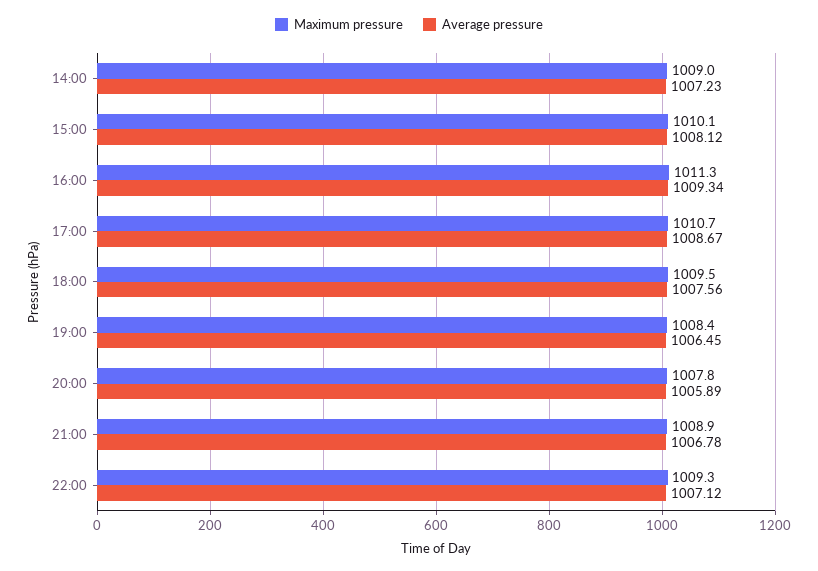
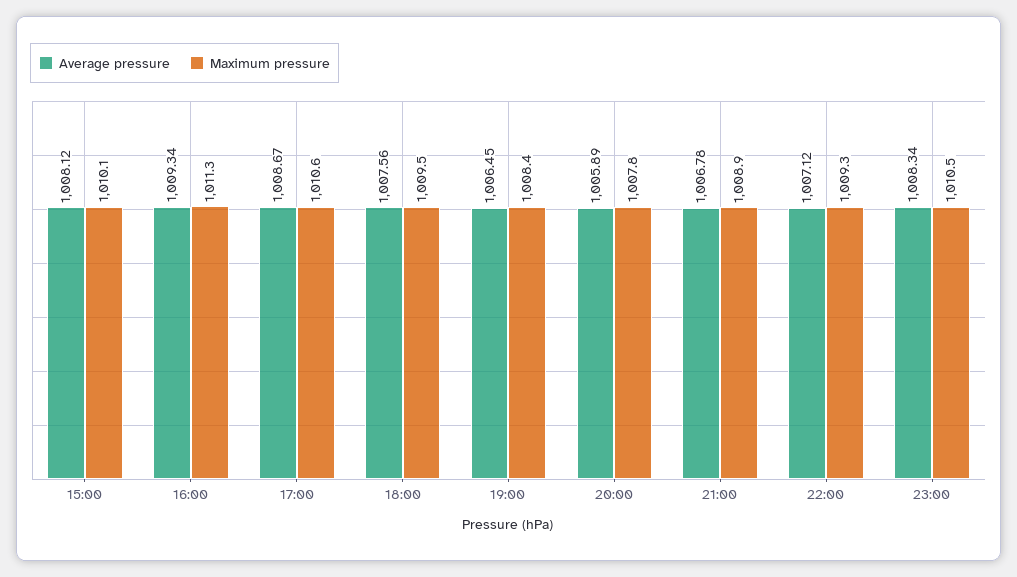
Maximum pressure, 14:00: 1009 -> none
Average pressure, 14:00: 1007.23 -> none
Maximum pressure, 17:00: 1010.7 -> 1010.6
Average pressure, 23:00: none -> 1008.34
Maximum pressure, 23:00: none -> 1010.5

